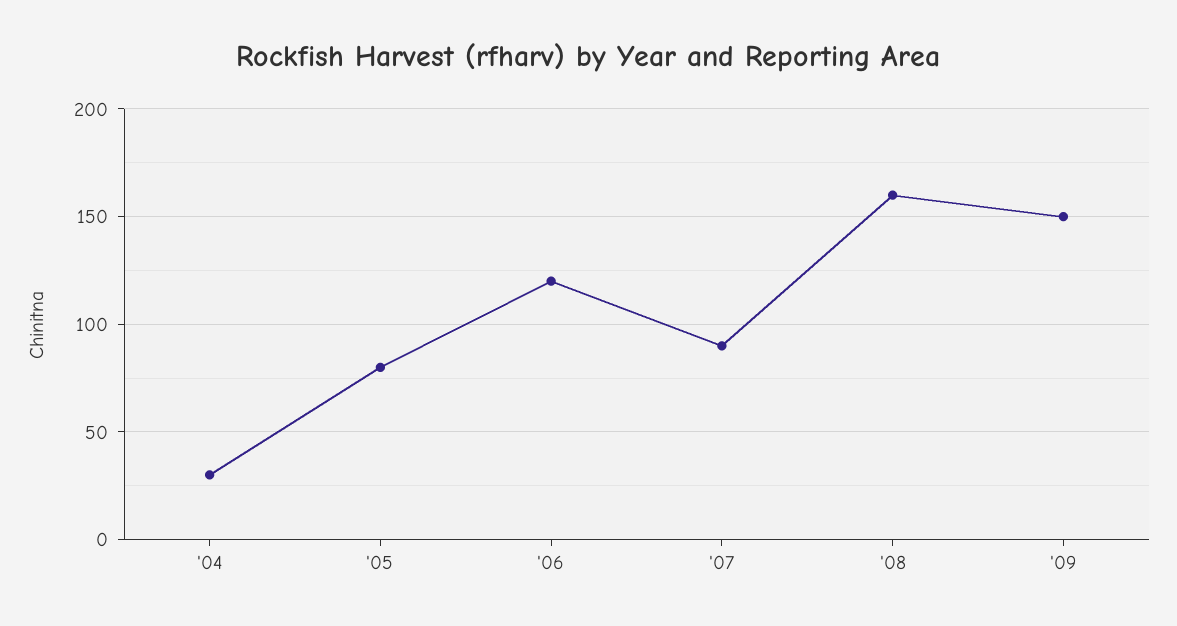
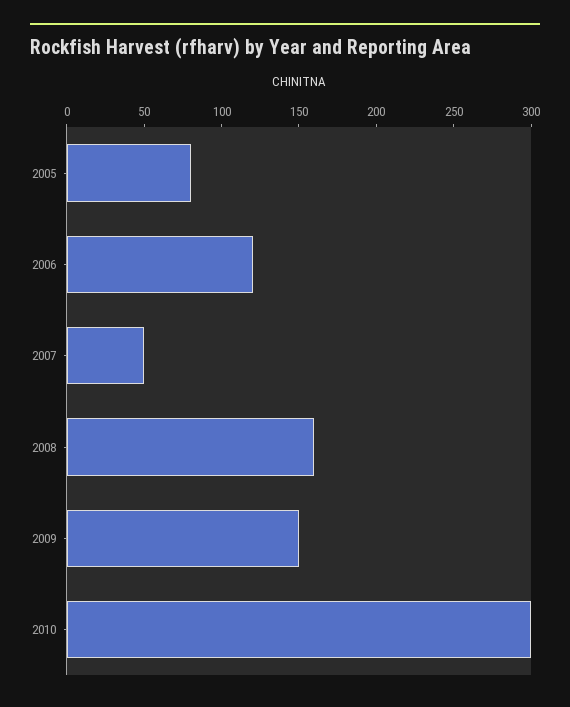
'04: 30 -> none
'07: 90 -> 50
2010: none -> 300

